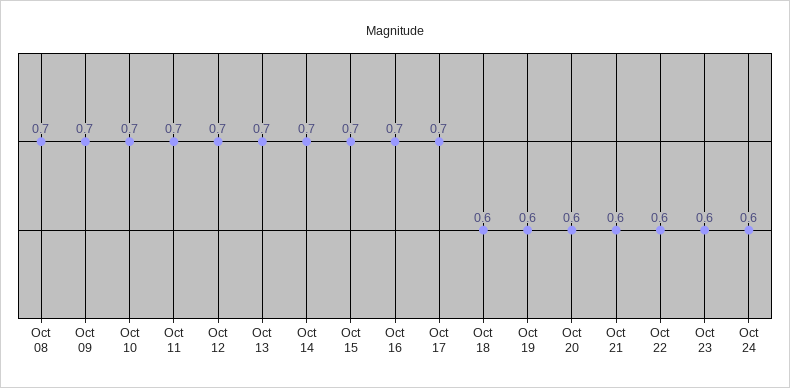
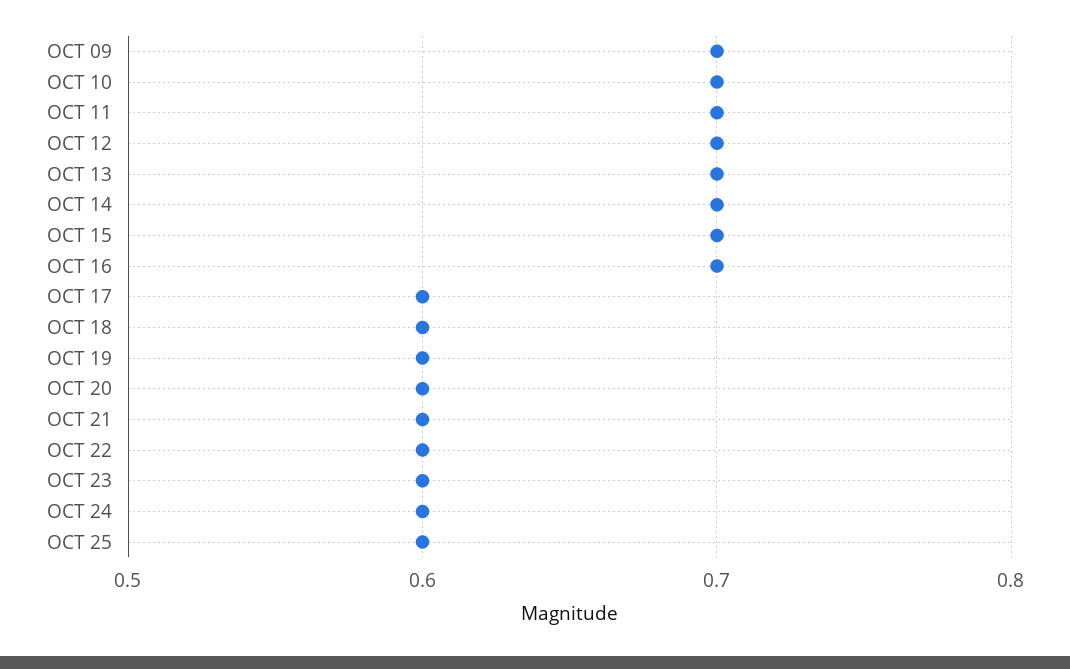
Oct 08: 0.7 -> none
Oct 17: 0.7 -> 0.6
OCT 25: none -> 0.6

